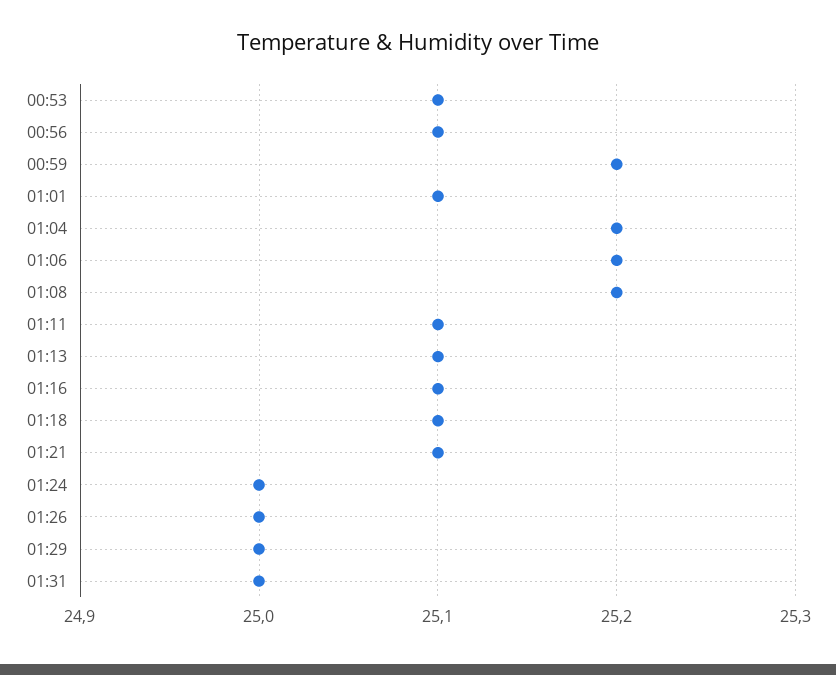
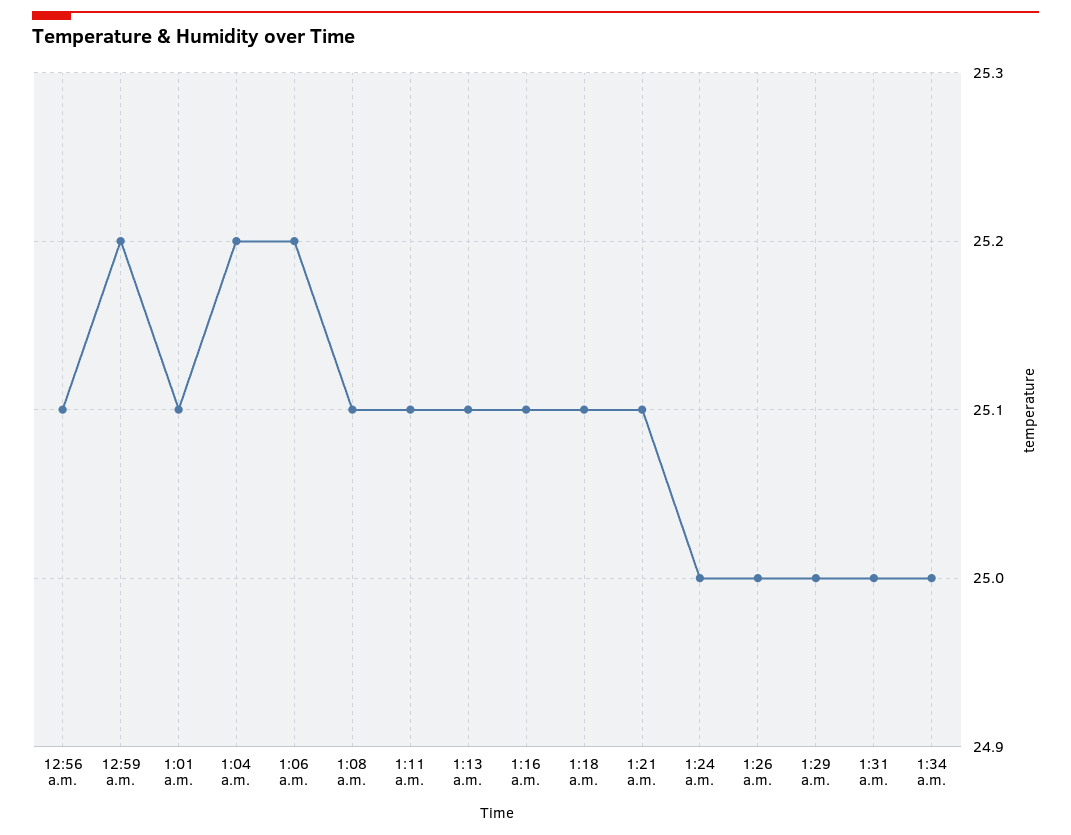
00:53: 25.1 -> none
01:08: 25.2 -> 25.1
1:34 a.m.: none -> 25

